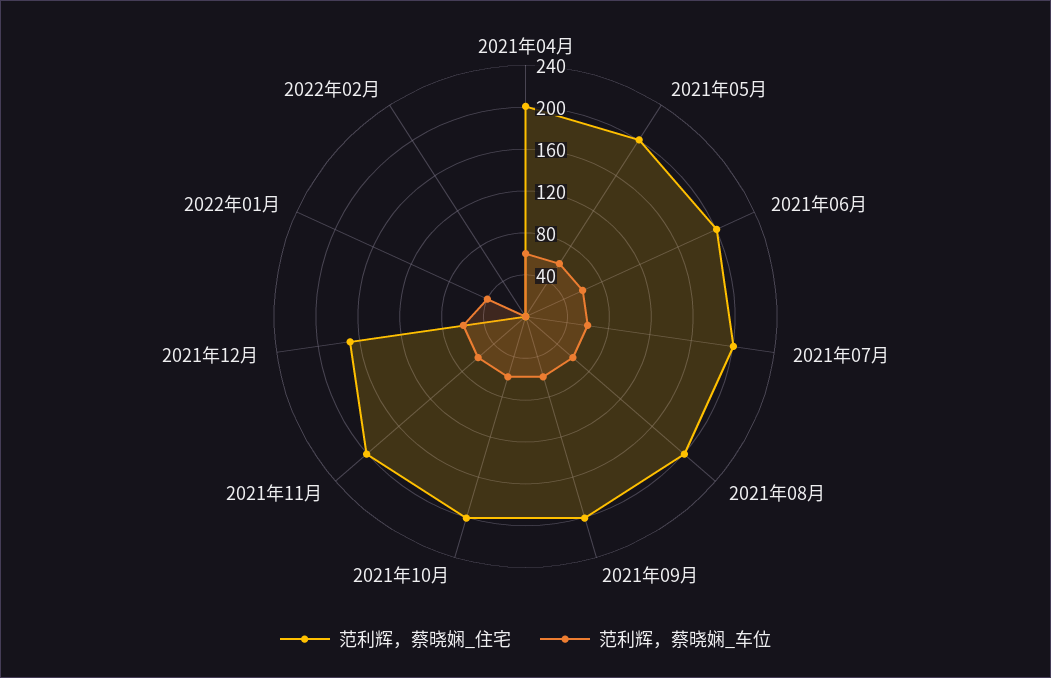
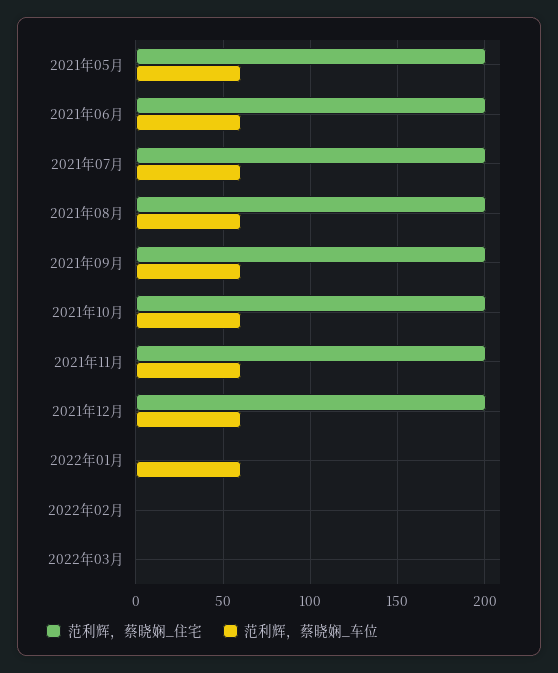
范利辉，蔡晓娴_住宅, 2021年04月: 200 -> none
范利辉，蔡晓娴_车位, 2021年04月: 60 -> none
范利辉，蔡晓娴_住宅, 2021年12月: 170 -> 200
范利辉，蔡晓娴_车位, 2022年01月: 40 -> 60
范利辉，蔡晓娴_住宅, 2022年03月: none -> 0
范利辉，蔡晓娴_车位, 2022年03月: none -> 0

